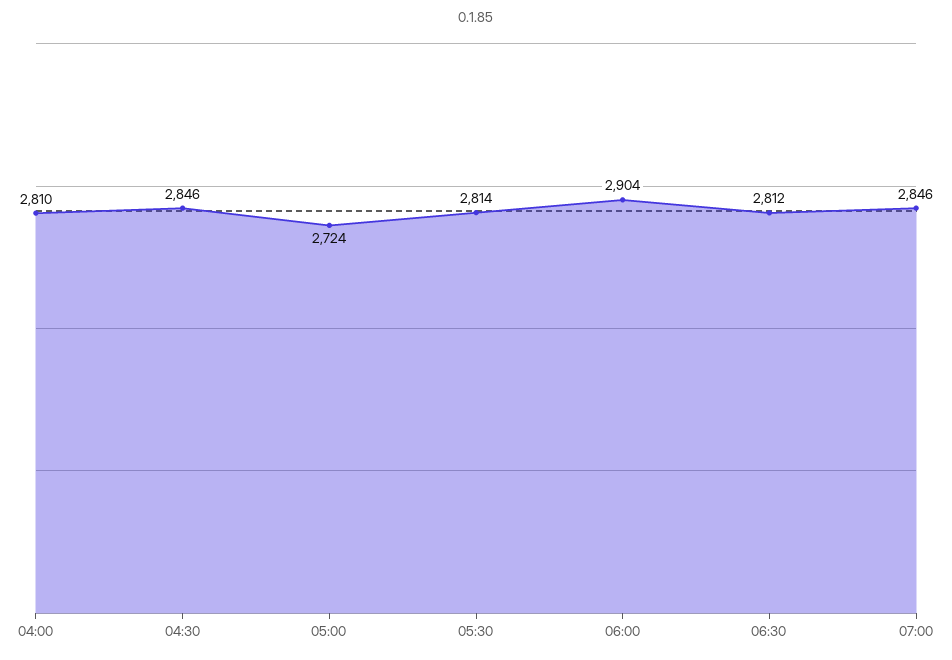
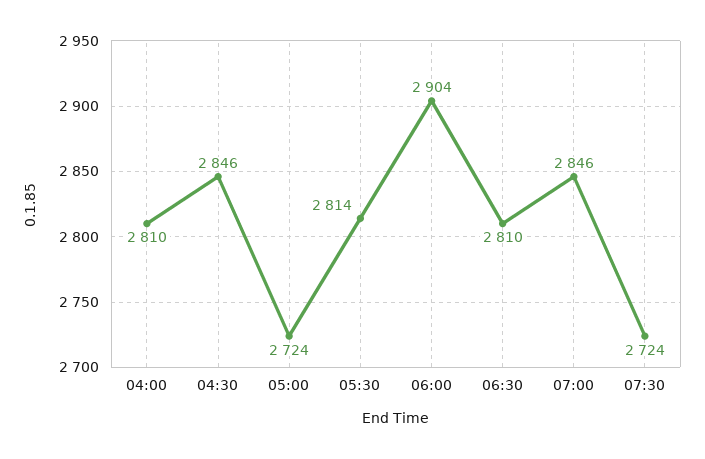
06:30: 2812 -> 2810
07:30: none -> 2724

